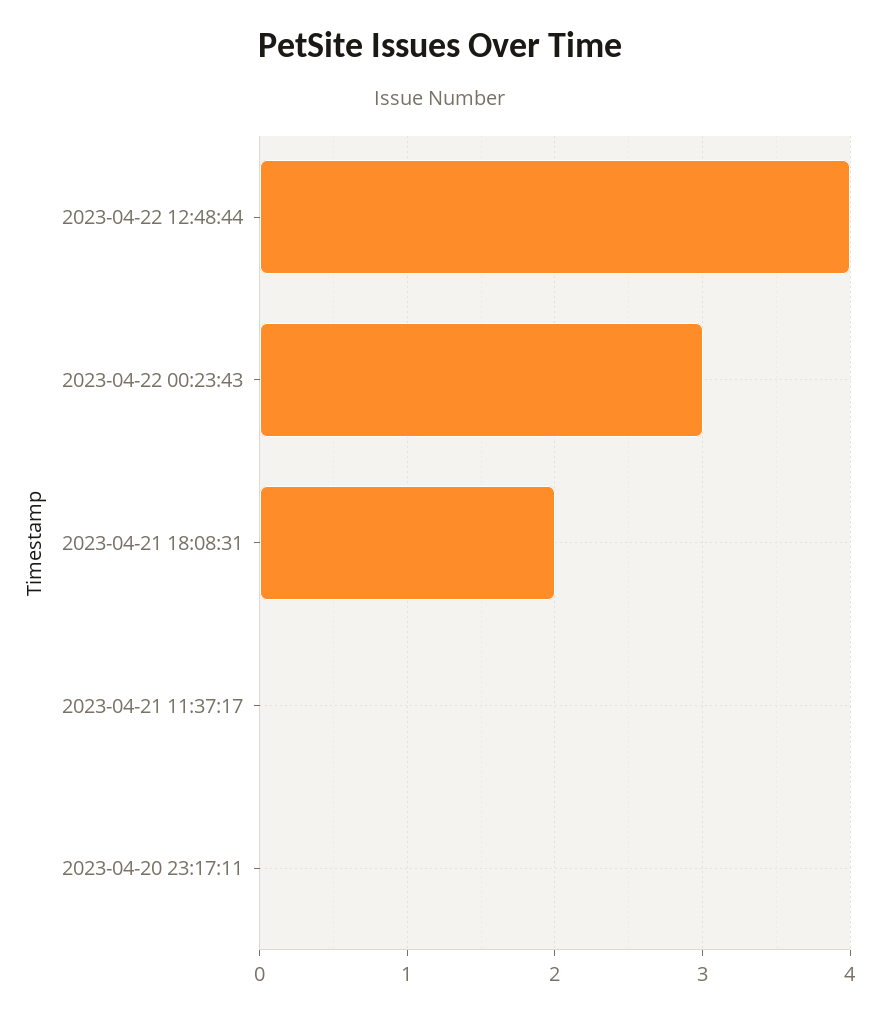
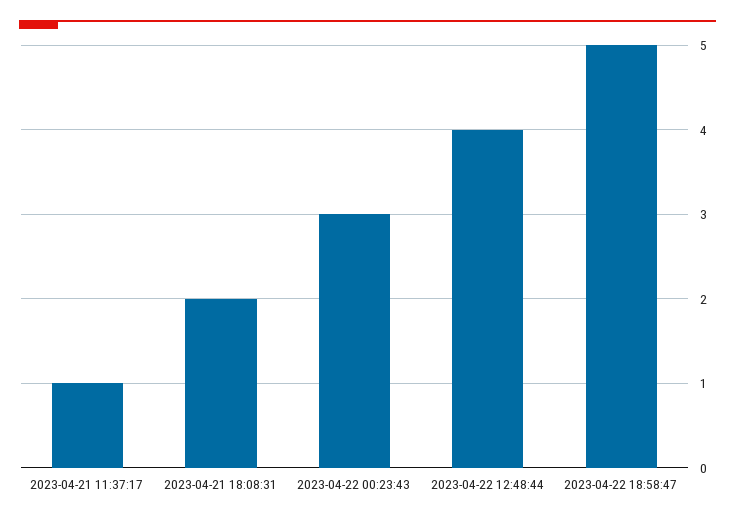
2023-04-21 11:37:17: 0 -> 1
2023-04-20 23:17:11: 0 -> none
2023-04-22 18:58:47: none -> 5

